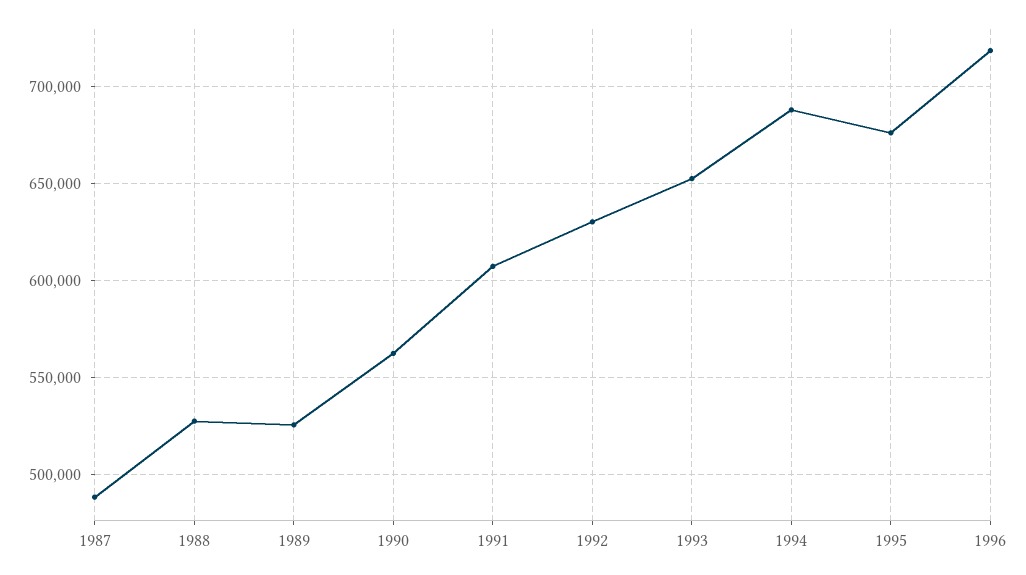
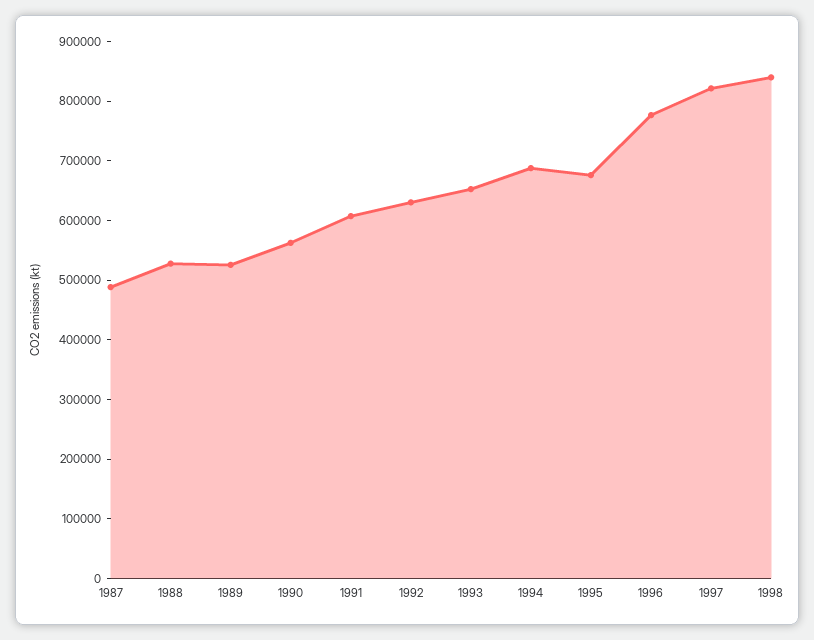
1996: 720000 -> 780000
1997: none -> 820000
1998: none -> 840000

